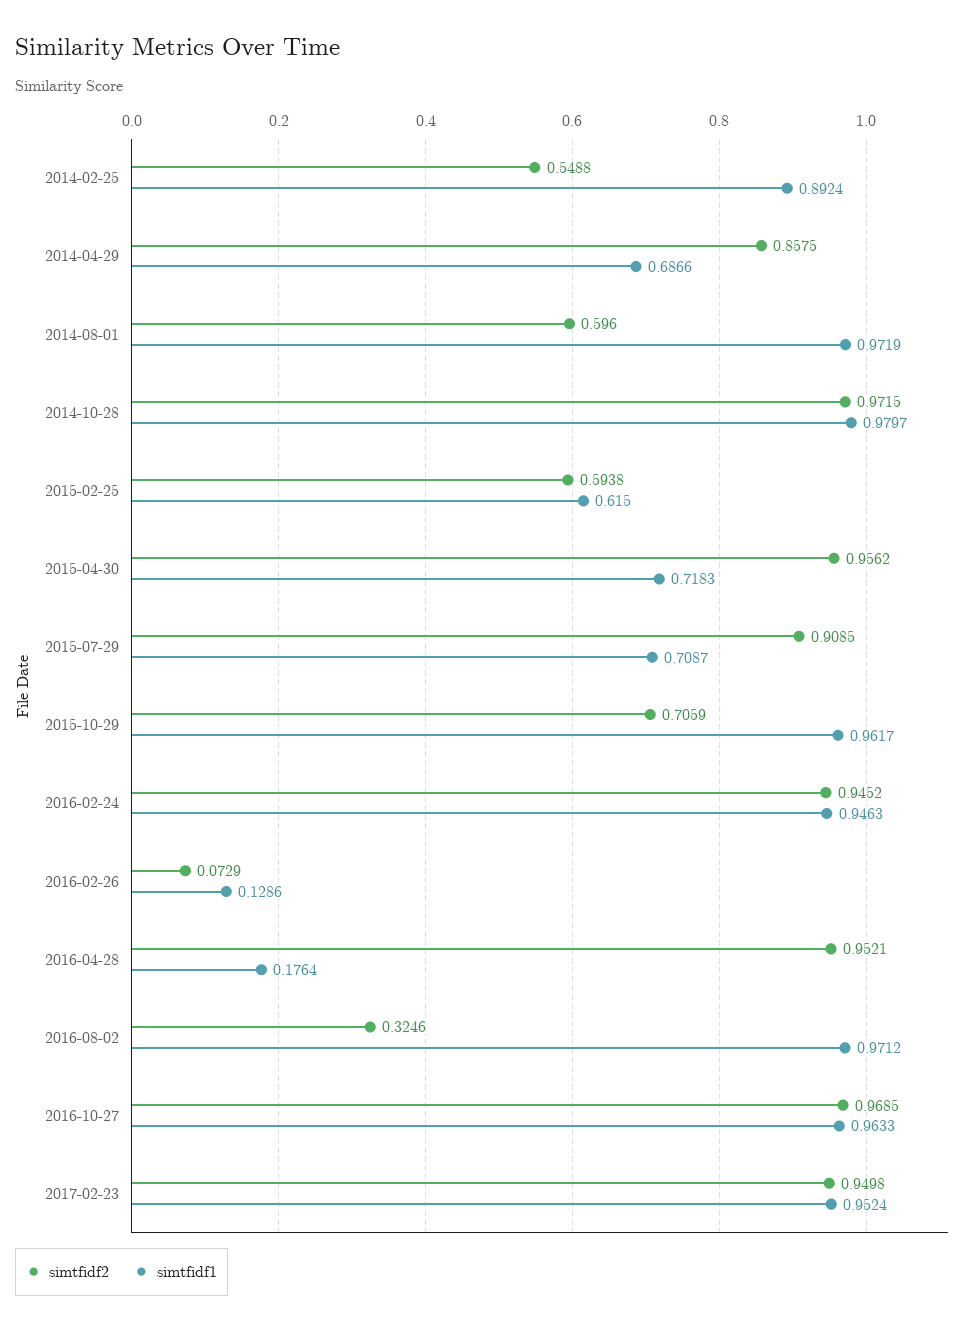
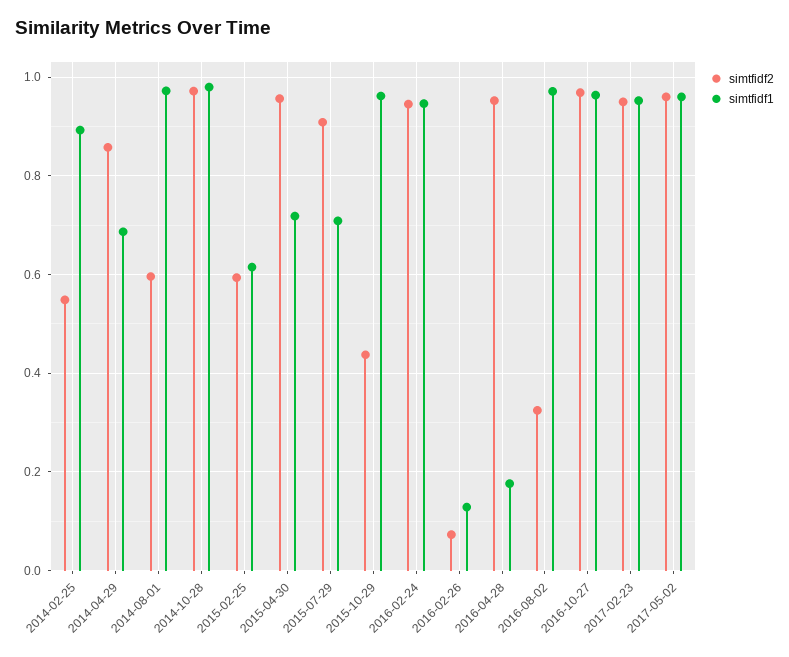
simtfidf2, 2015-10-29: 0.7059 -> 0.44
simtfidf2, 2017-05-02: none -> 0.96
simtfidf1, 2017-05-02: none -> 0.96

